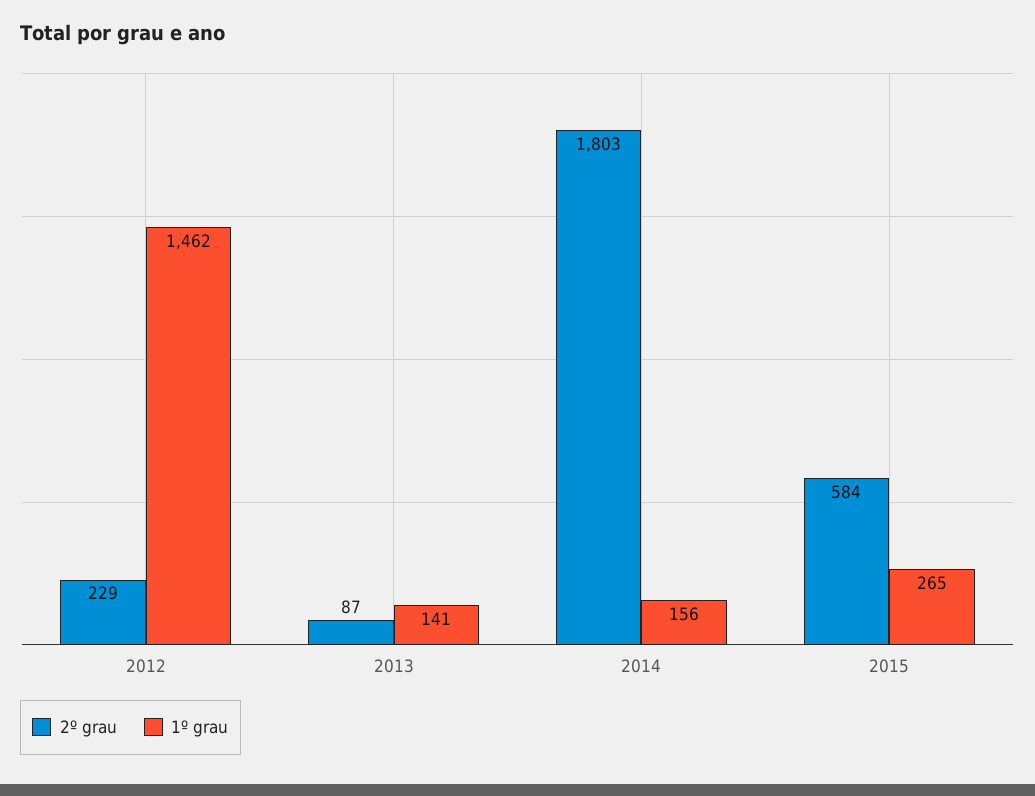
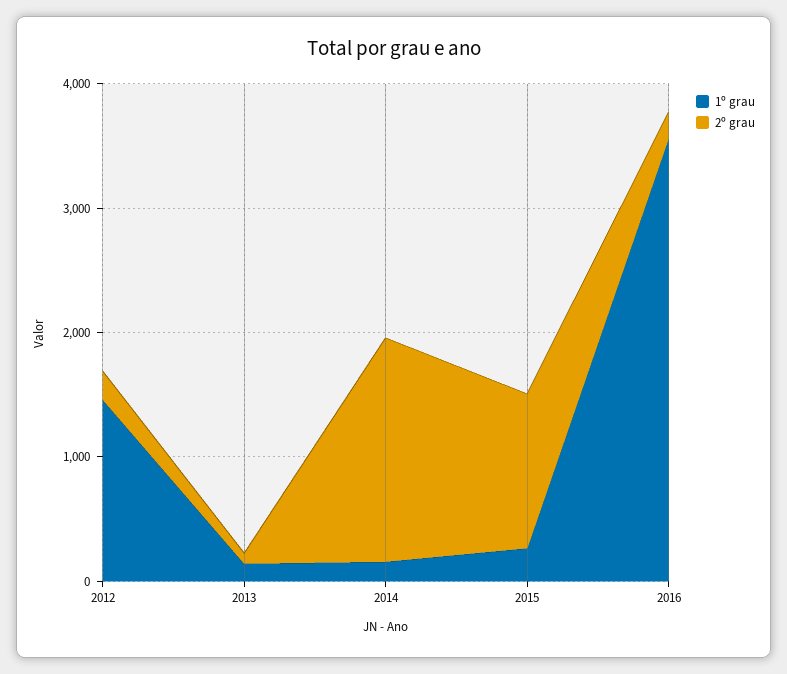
2º grau, 2015: 584 -> 1200
1º grau, 2016: none -> 3600
2º grau, 2016: none -> 200

